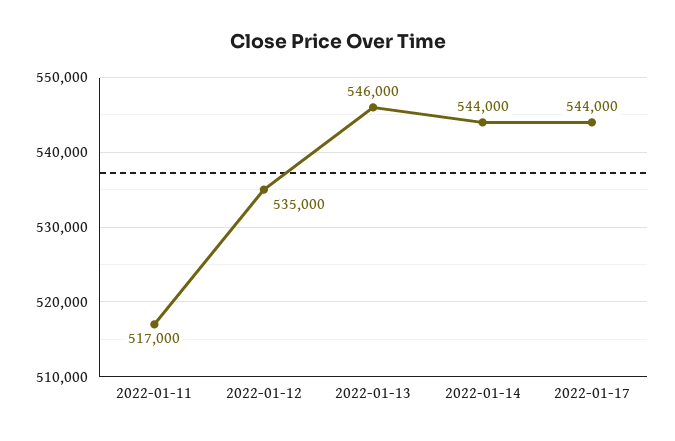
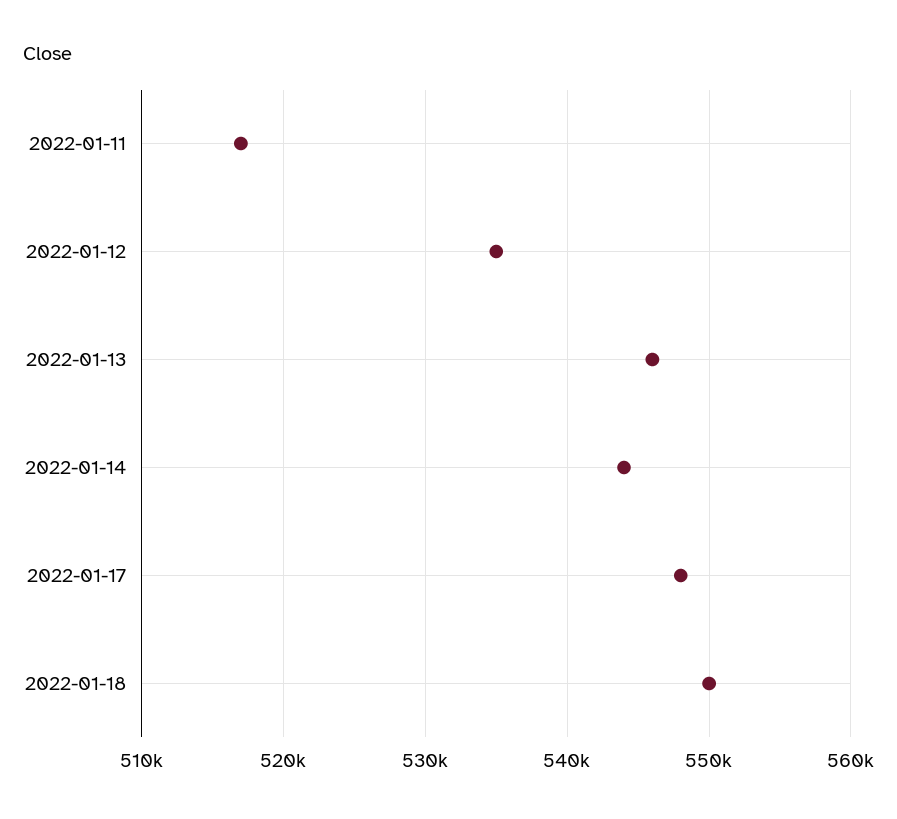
2022-01-17: 544000 -> 548000
2022-01-18: none -> 550000

